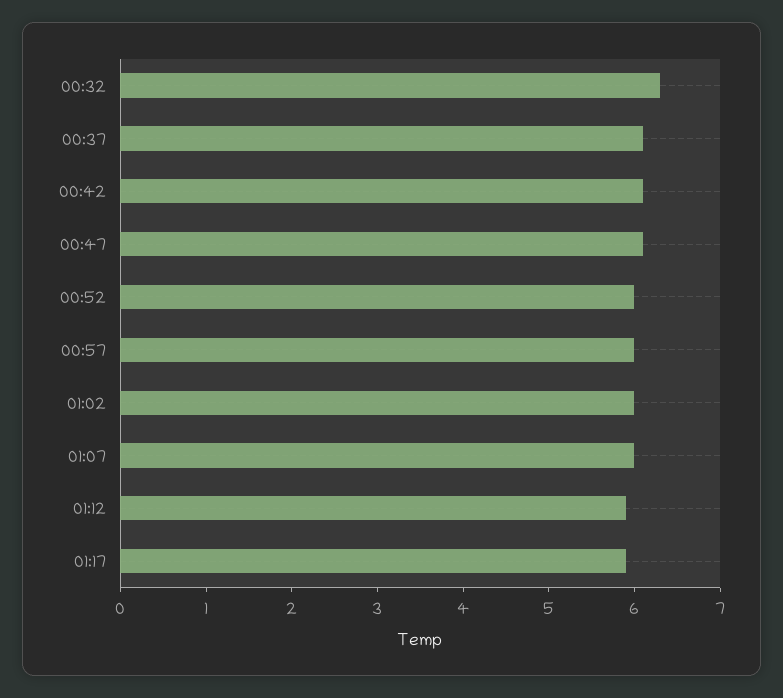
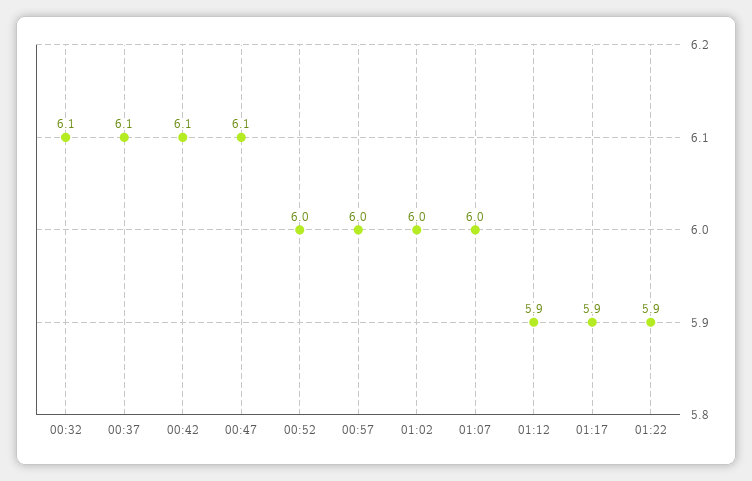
00:32: 6.3 -> 6.1
01:22: none -> 5.9

